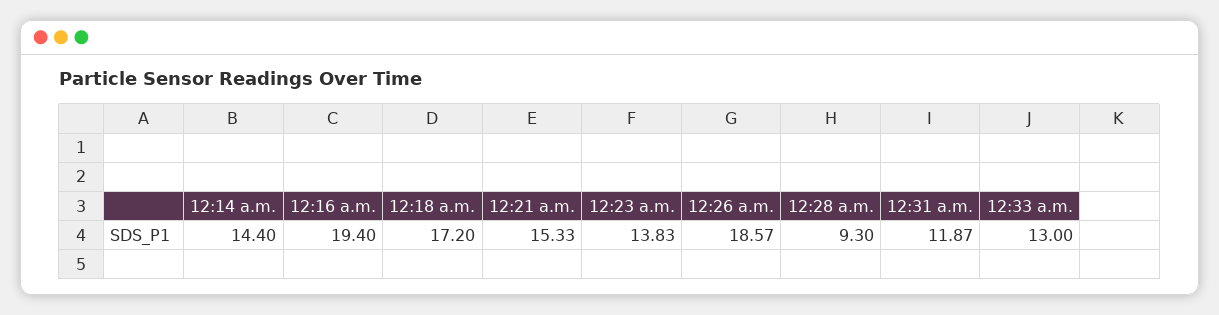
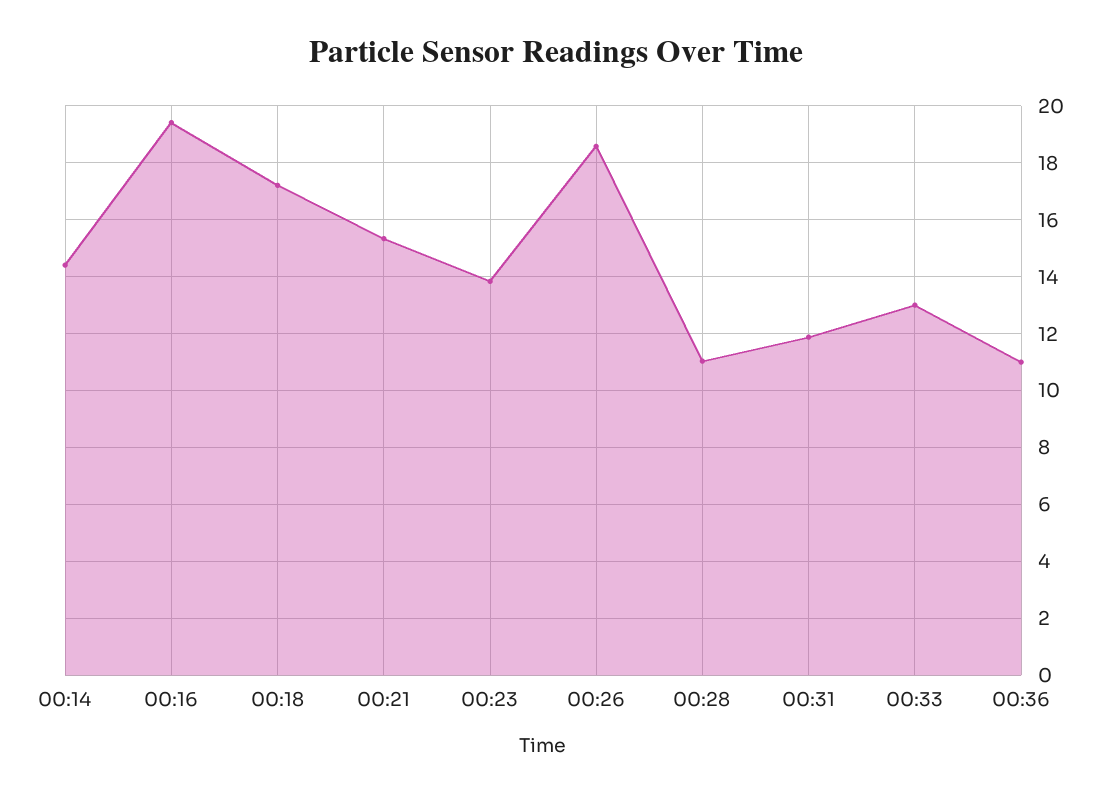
12:28 a.m.: 9.3 -> 11
00:36: none -> 11

